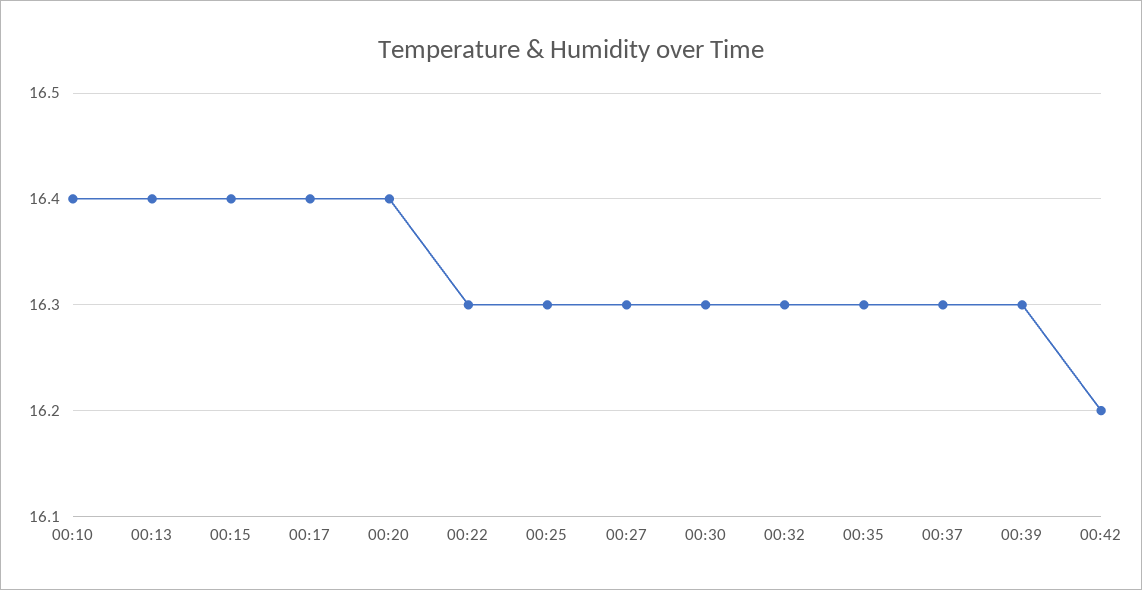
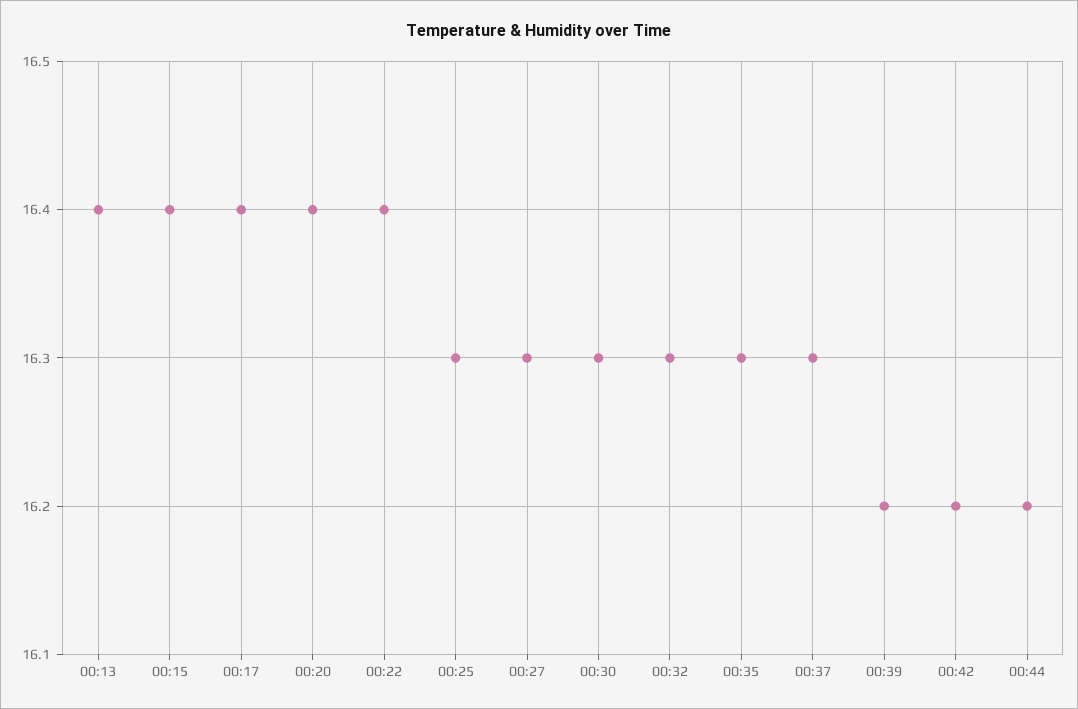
00:10: 16.4 -> none
00:22: 16.3 -> 16.4
00:39: 16.3 -> 16.2
00:44: none -> 16.2

